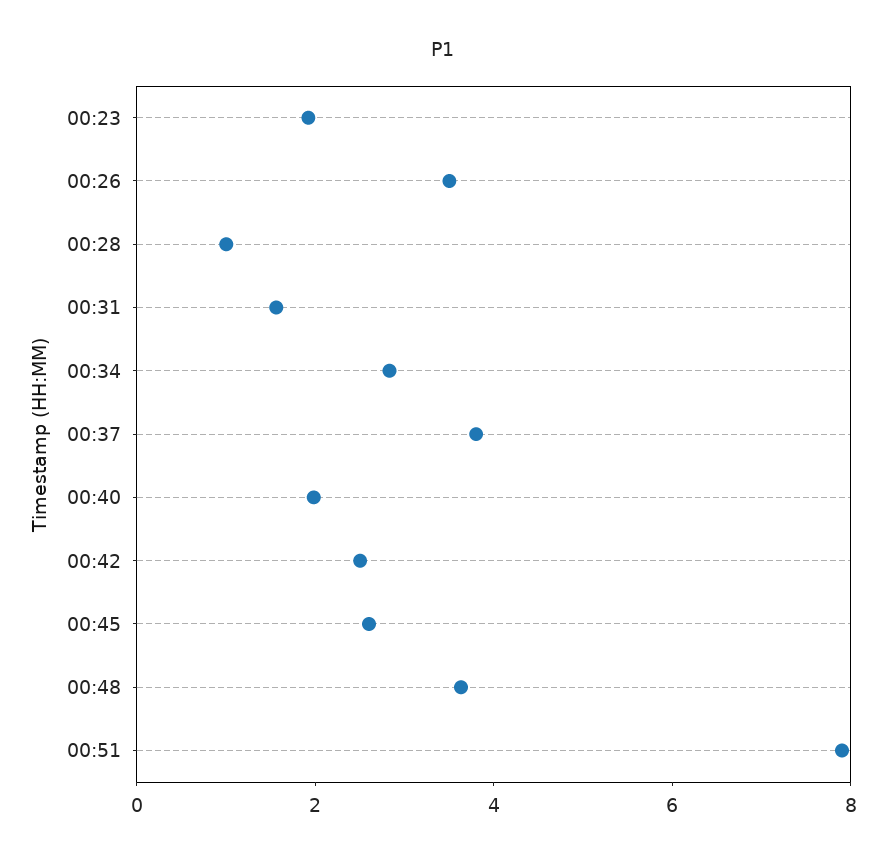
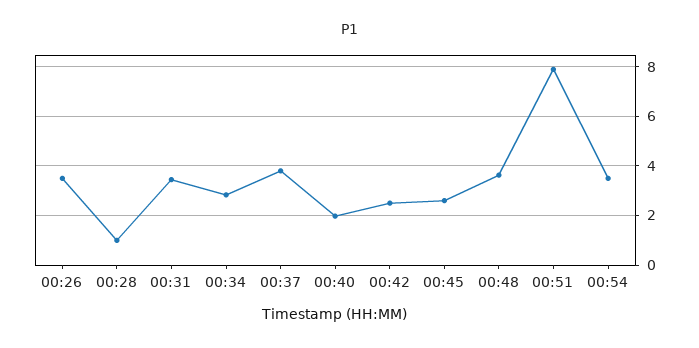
00:23: 2 -> none
00:31: 1.5 -> 3.5
00:54: none -> 3.5

